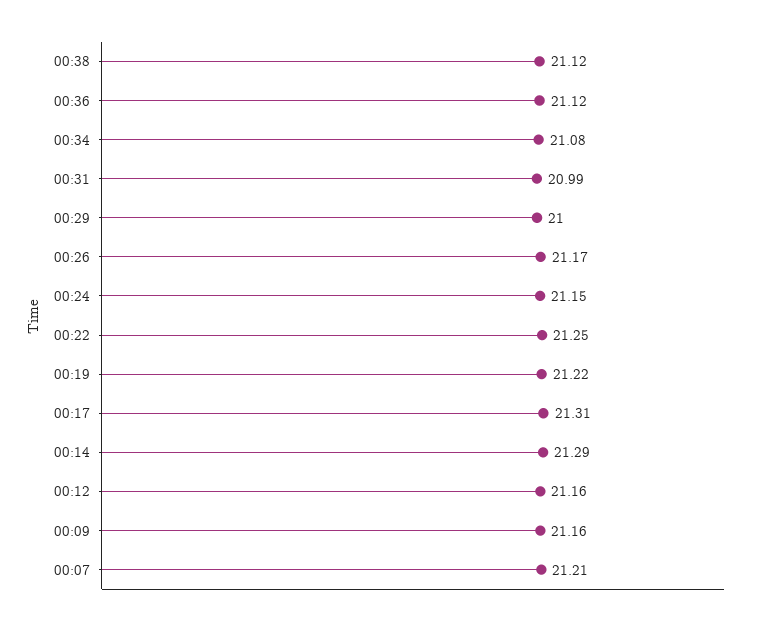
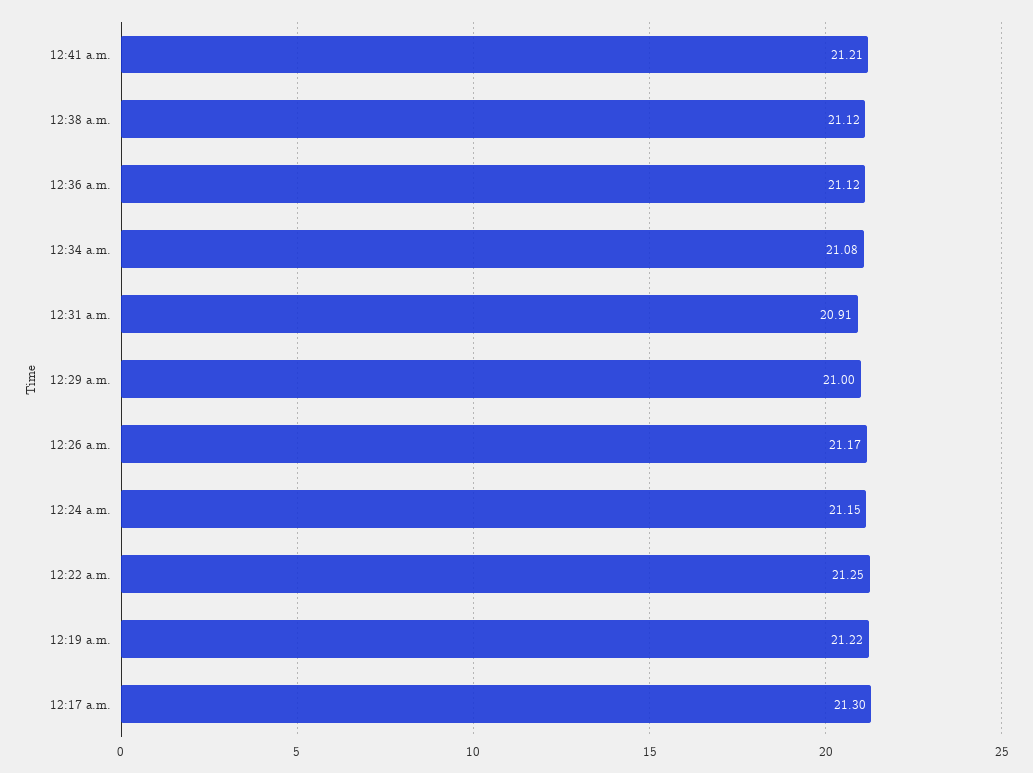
00:31: 20.99 -> 20.91
00:17: 21.31 -> 21.3
00:14: 21.29 -> none
00:12: 21.16 -> none
00:09: 21.16 -> none
00:07: 21.21 -> none
12:41 a.m.: none -> 21.21

